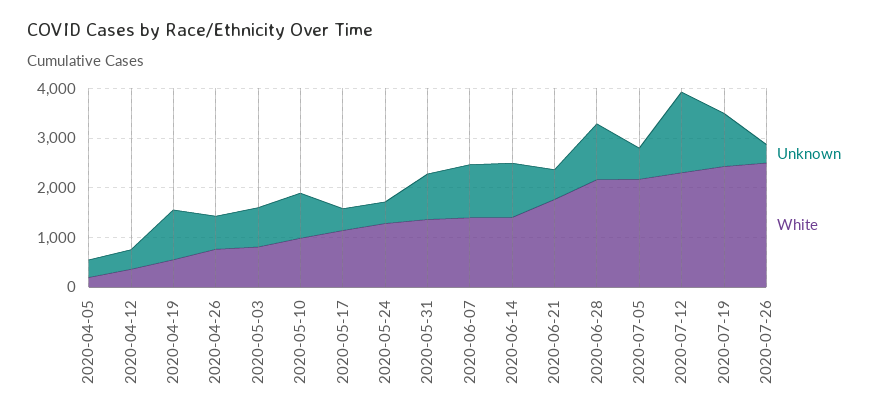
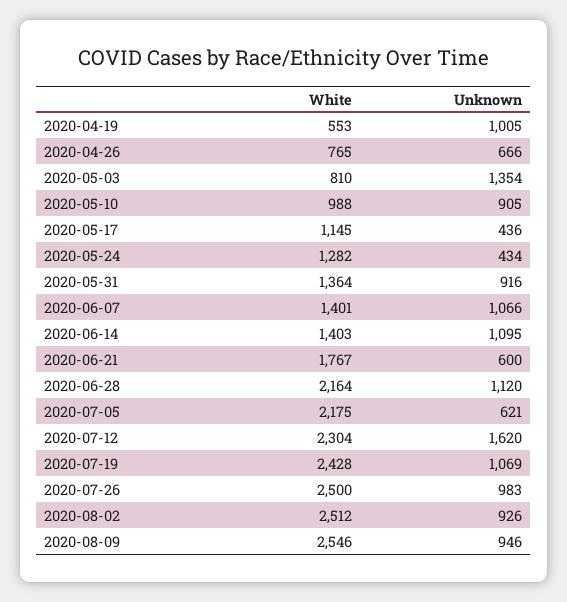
Unknown, 2020-04-05: 400 -> none
White, 2020-04-05: 200 -> none
Unknown, 2020-04-12: 400 -> none
White, 2020-04-12: 400 -> none
Unknown, 2020-05-03: 800 -> 1354
Unknown, 2020-07-26: 400 -> 983
White, 2020-08-02: none -> 2512
Unknown, 2020-08-02: none -> 926
White, 2020-08-09: none -> 2546
Unknown, 2020-08-09: none -> 946

